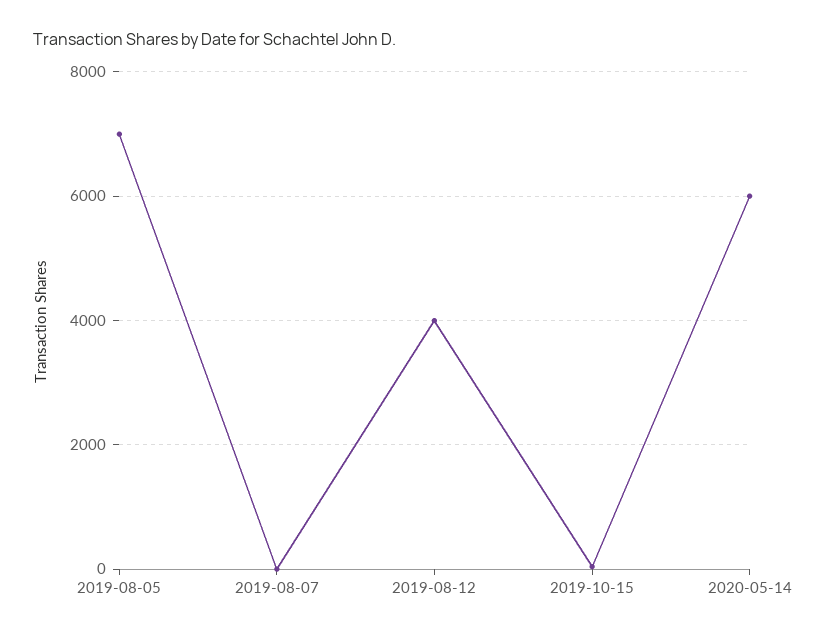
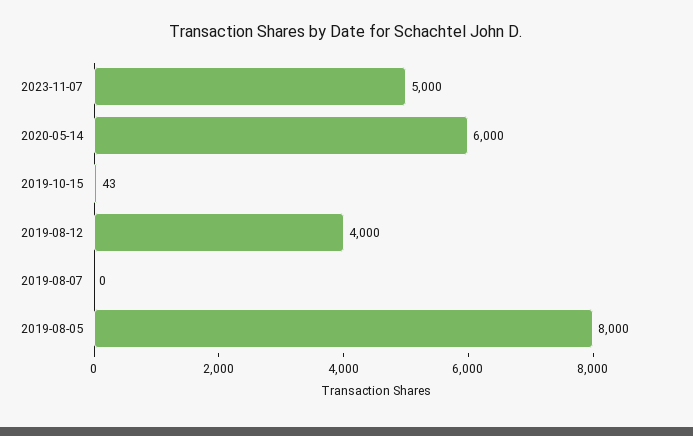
2019-08-05: 7000 -> 8000
2023-11-07: none -> 5000

